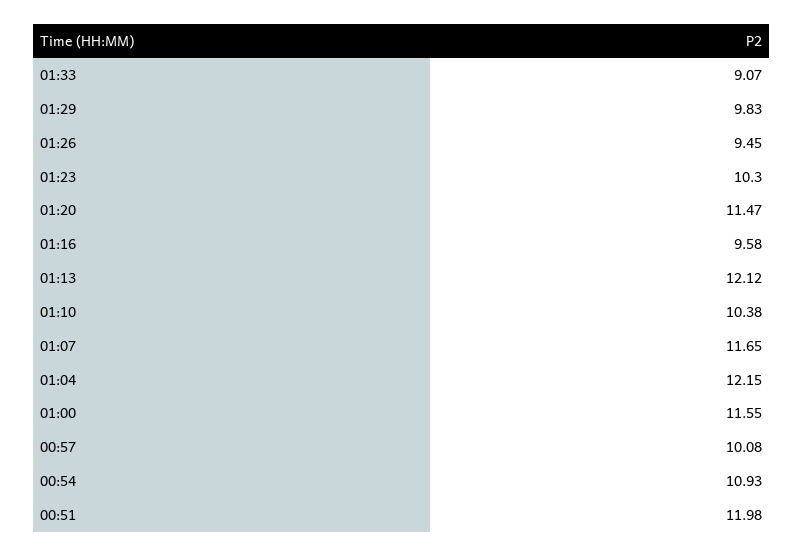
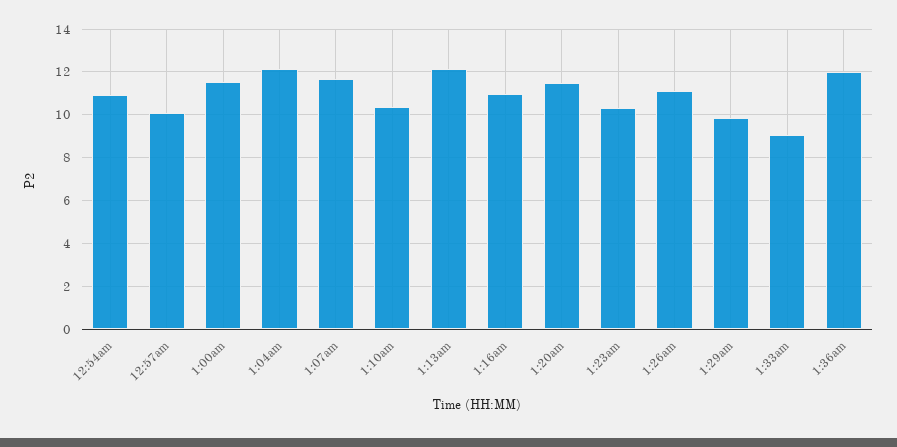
01:26: 9.45 -> 11
01:16: 9.58 -> 11
00:51: 11.98 -> none
1:36am: none -> 12

